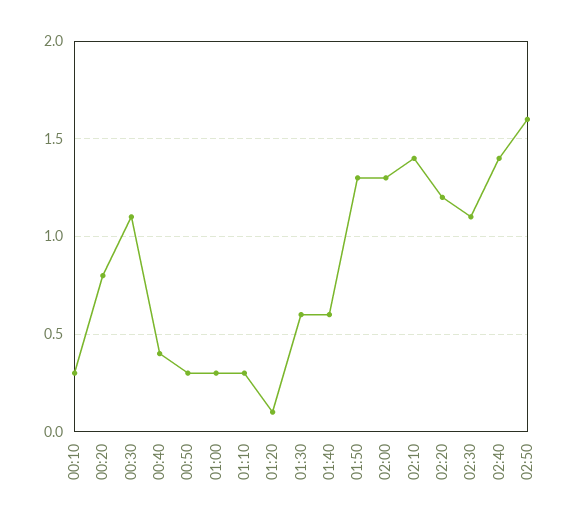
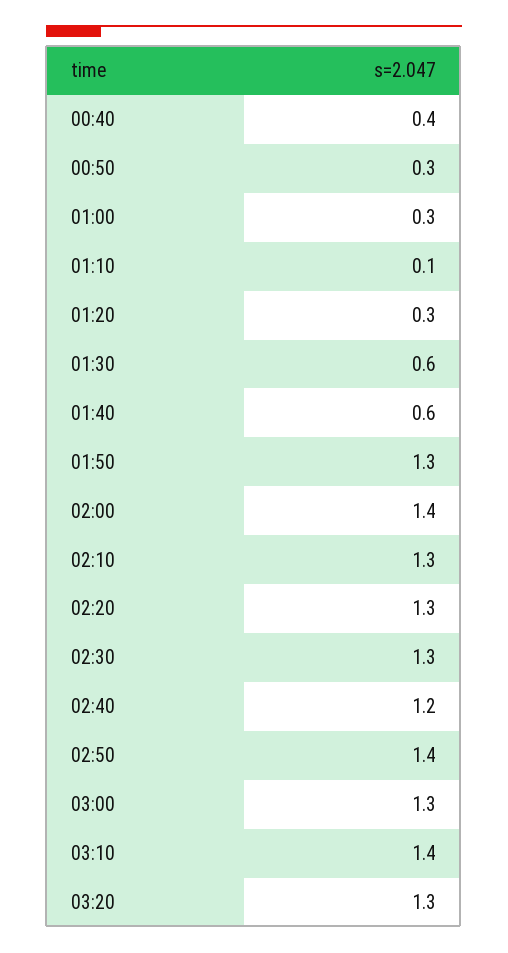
00:10: 0.3 -> none
00:20: 0.8 -> none
00:30: 1.1 -> none
01:10: 0.3 -> 0.1
01:20: 0.1 -> 0.3
02:00: 1.3 -> 1.4
02:10: 1.4 -> 1.3
02:20: 1.2 -> 1.3
02:30: 1.1 -> 1.3
02:40: 1.4 -> 1.2
02:50: 1.6 -> 1.4
03:00: none -> 1.3
03:10: none -> 1.4
03:20: none -> 1.3

